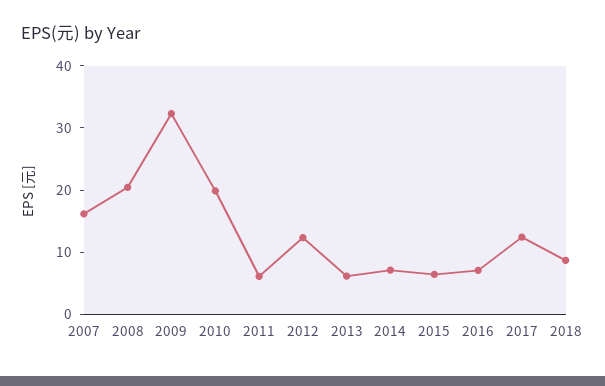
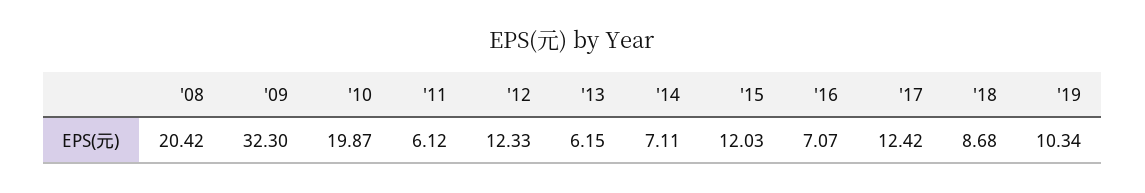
2007: 16 -> none
2015: 6 -> 12.03
'19: none -> 10.34

